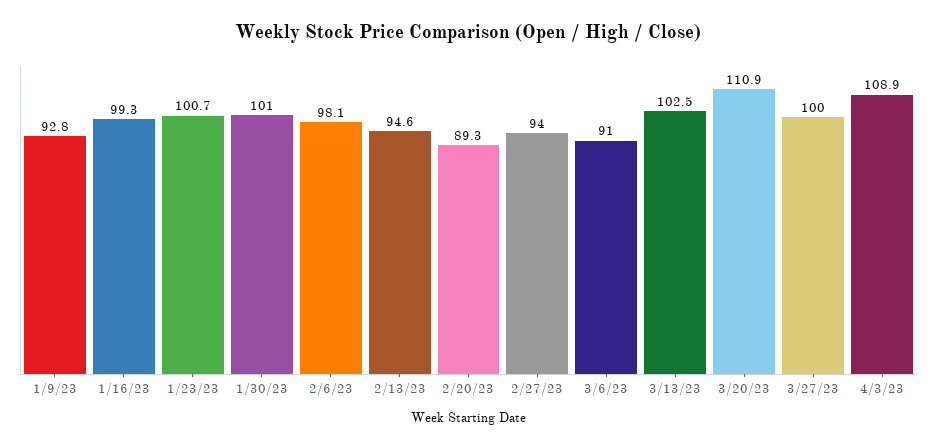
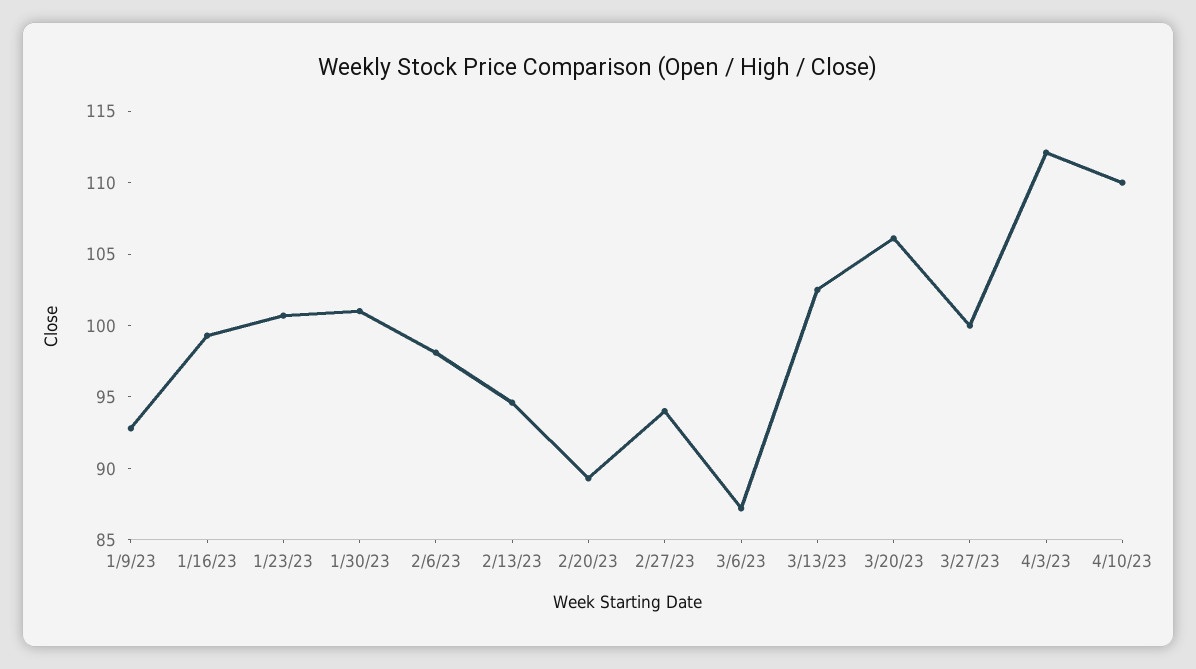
3/6/23: 91 -> 87
3/20/23: 110.9 -> 106
4/3/23: 108.9 -> 112
4/10/23: none -> 110

